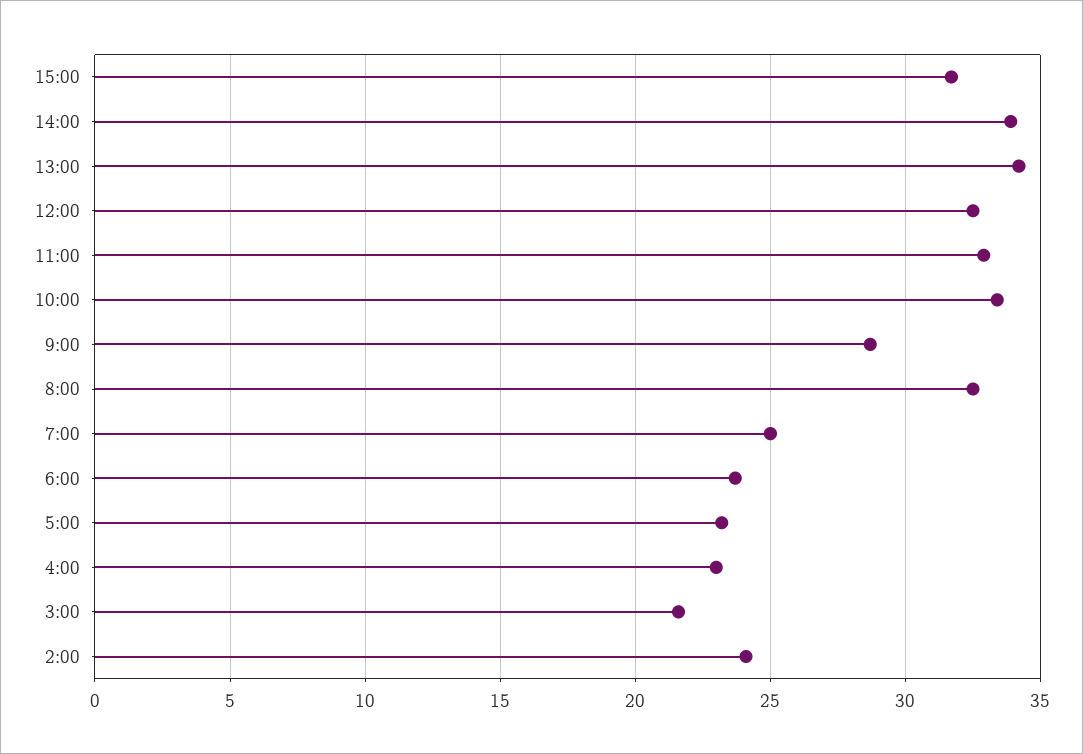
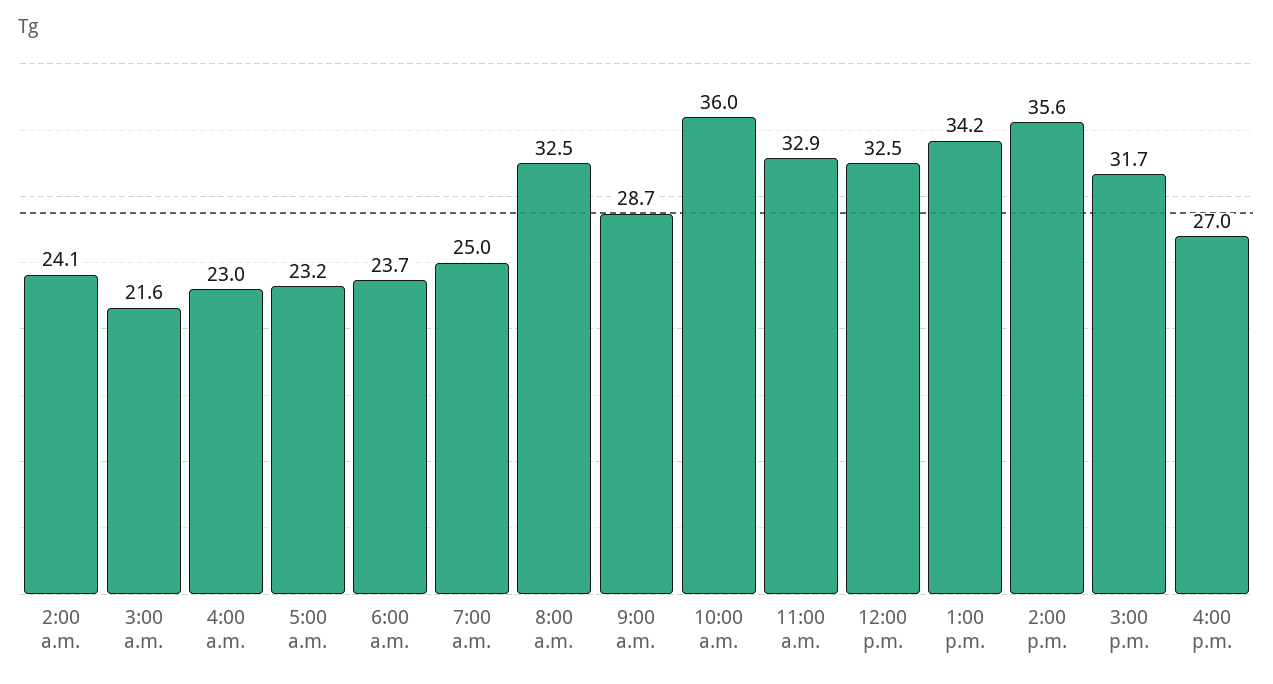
14:00: 34 -> 35.6
10:00: 33.5 -> 36
4:00 p.m.: none -> 27

